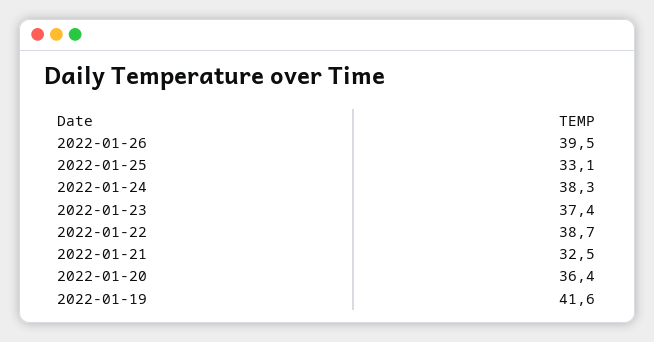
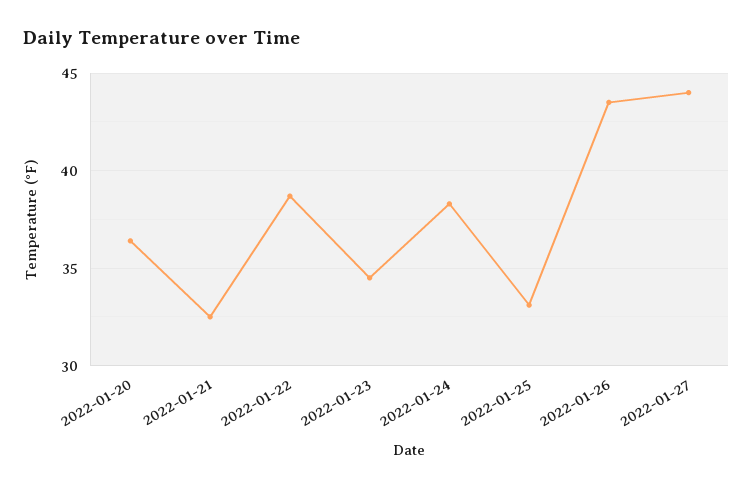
2022-01-26: 39.5 -> 43.5
2022-01-23: 37.4 -> 34.5
2022-01-19: 41.6 -> none
2022-01-27: none -> 44

